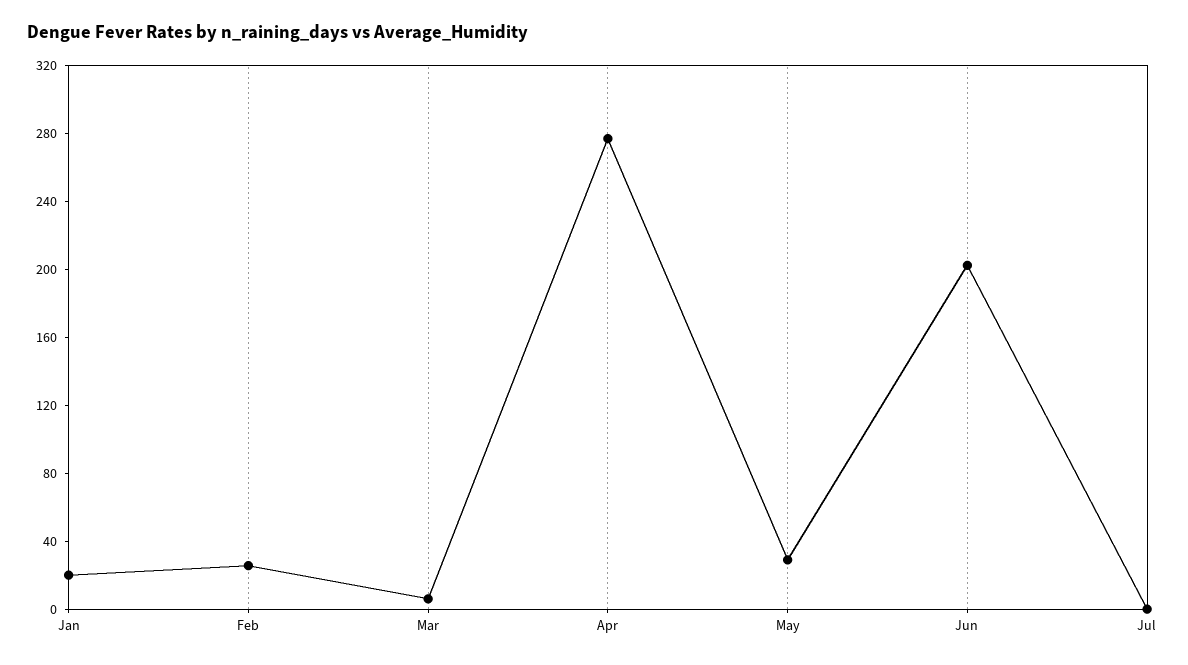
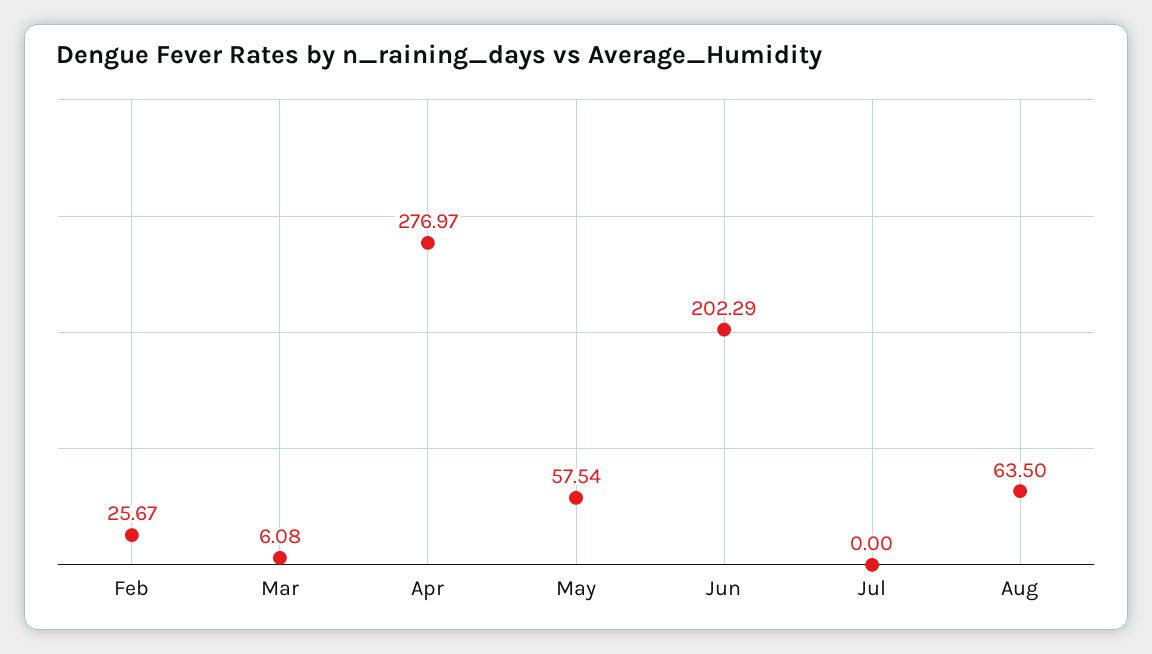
Jan: 20 -> none
May: 30 -> 57.54
Aug: none -> 63.5

